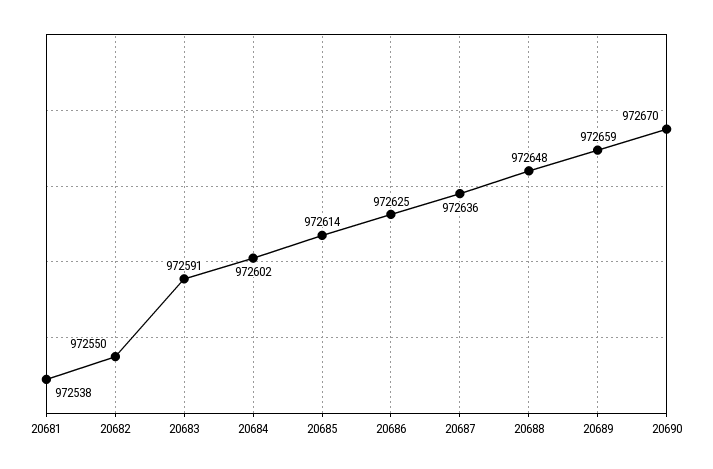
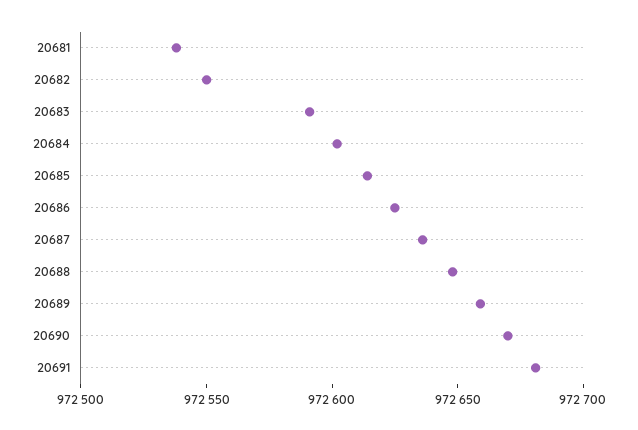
20691: none -> 972680

